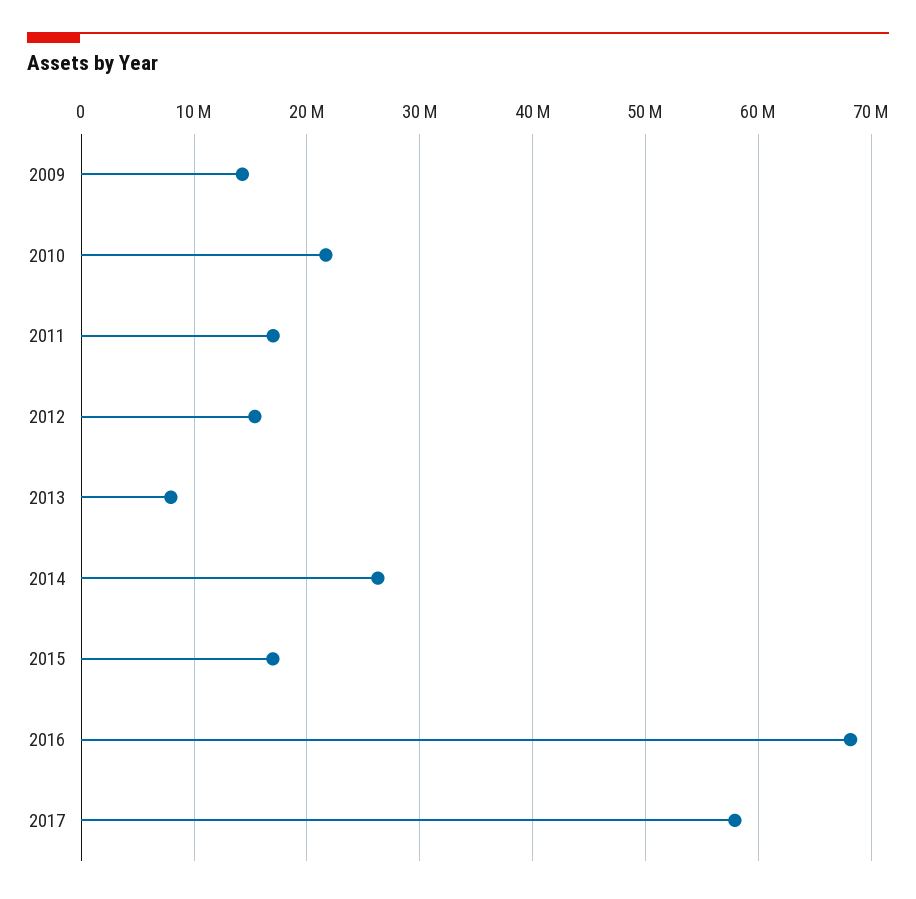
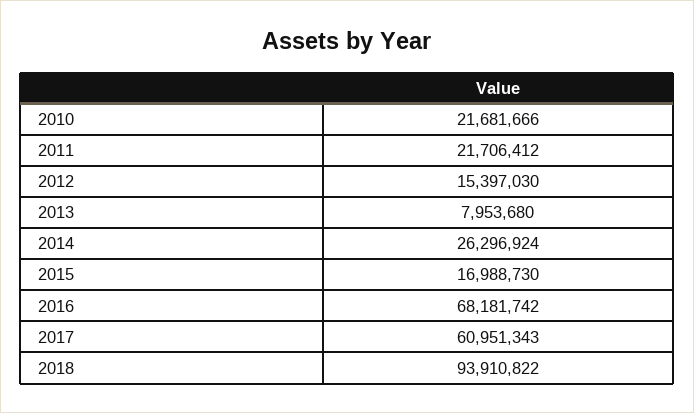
2009: 14000000 -> none
2011: 17000000 -> 21706412
2017: 58000000 -> 60951343
2018: none -> 93910822

